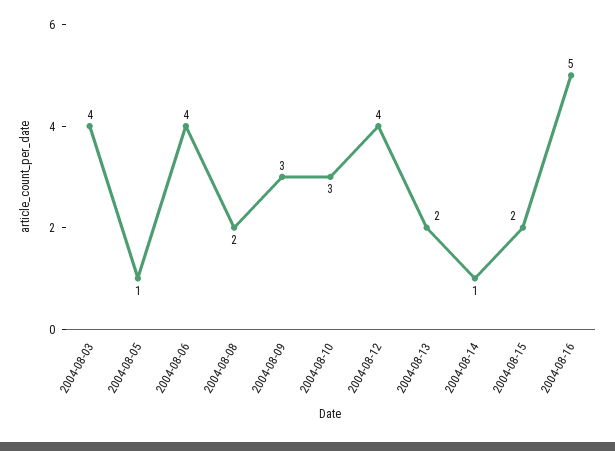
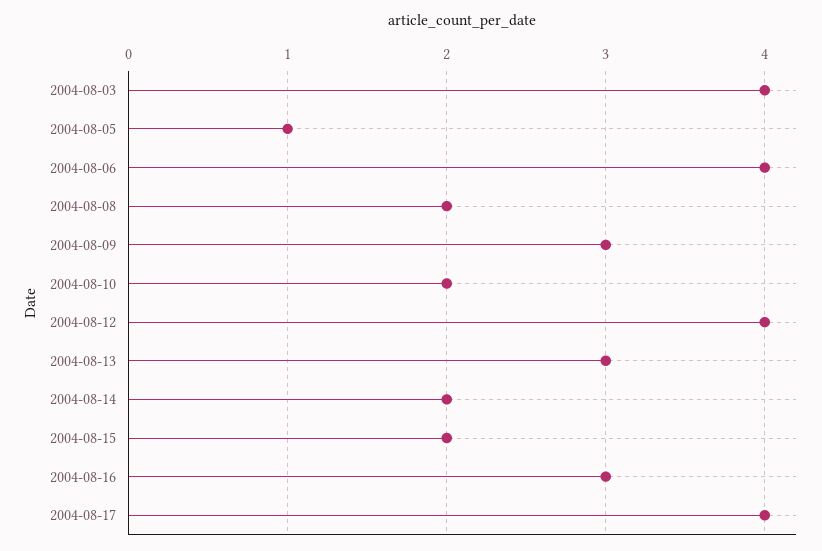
2004-08-10: 3 -> 2
2004-08-13: 2 -> 3
2004-08-14: 1 -> 2
2004-08-16: 5 -> 3
2004-08-17: none -> 4

